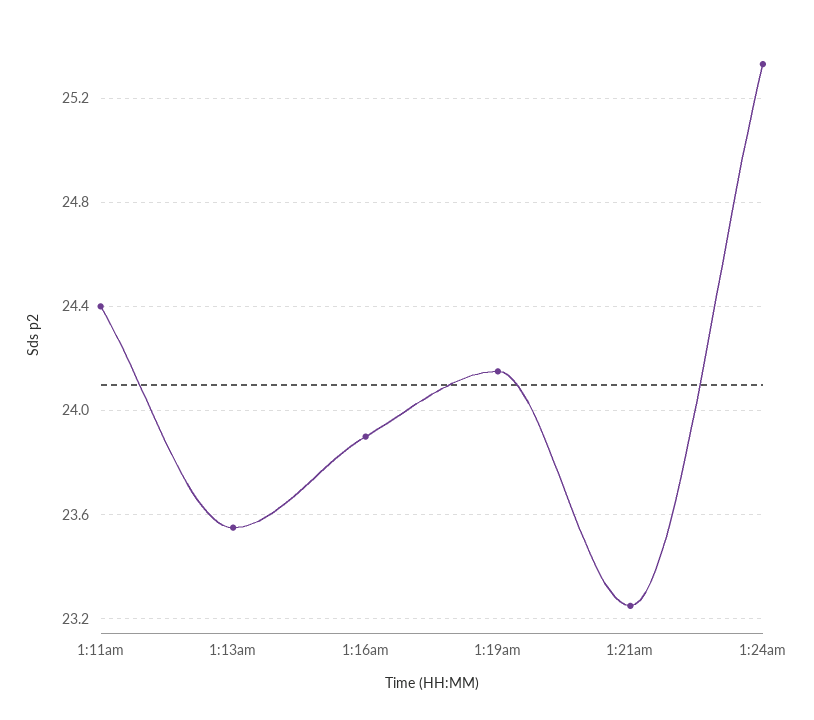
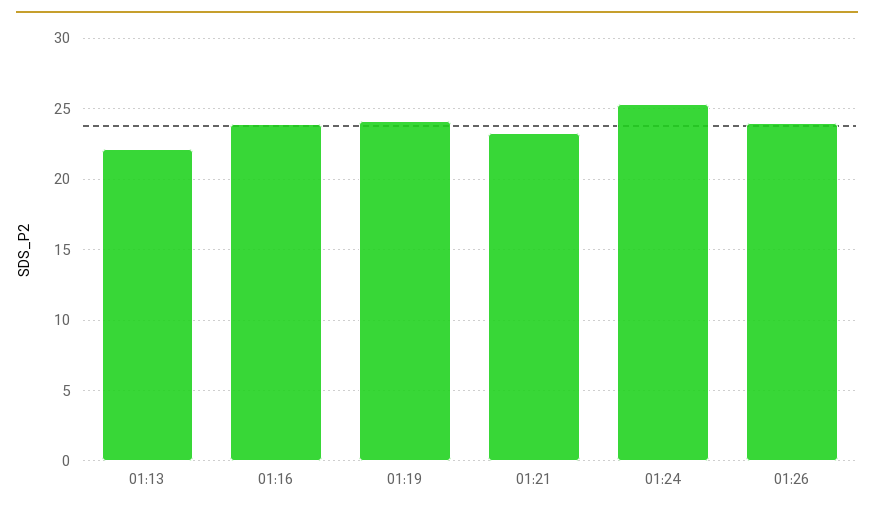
1:11am: 24.4 -> none
1:13am: 23.55 -> 22
01:26: none -> 24

